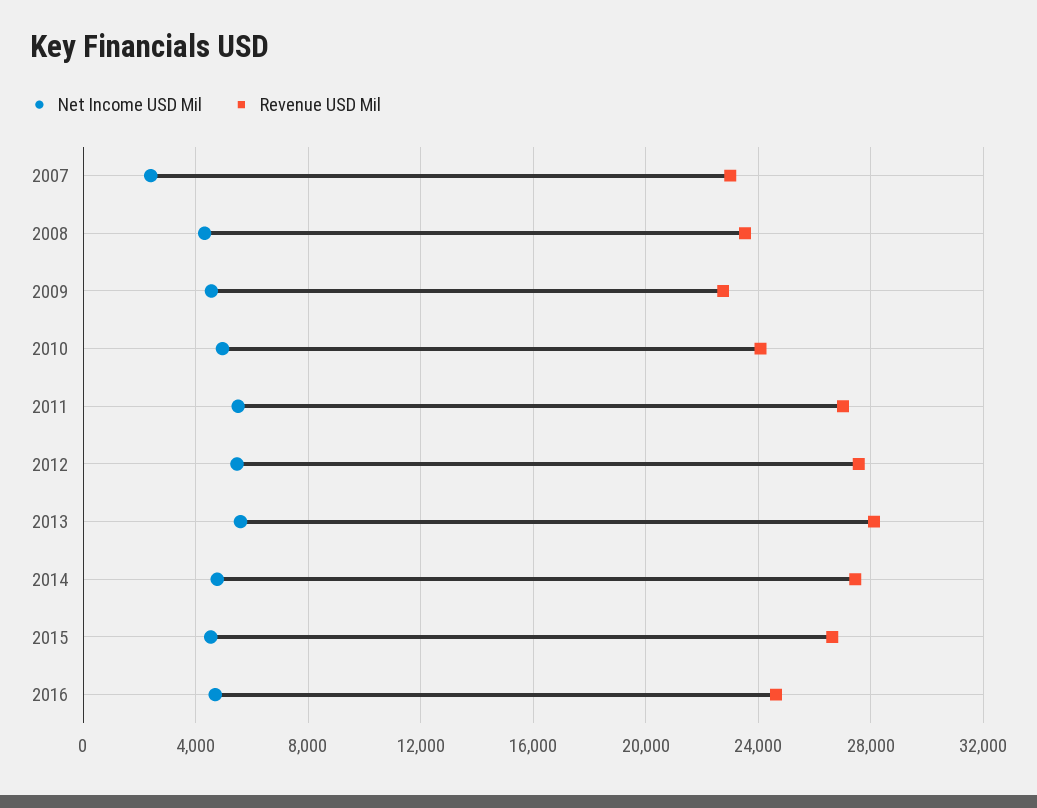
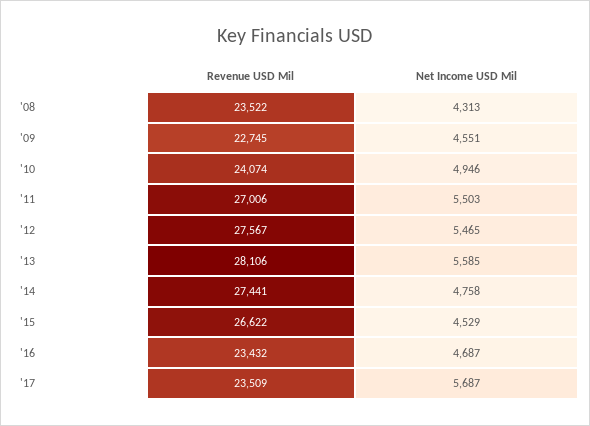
Net Income USD Mil, 2007: 2500 -> none
Revenue USD Mil, 2007: 23000 -> none
Revenue USD Mil, 2016: 24500 -> 23432
Revenue USD Mil, '17: none -> 23509
Net Income USD Mil, '17: none -> 5687

